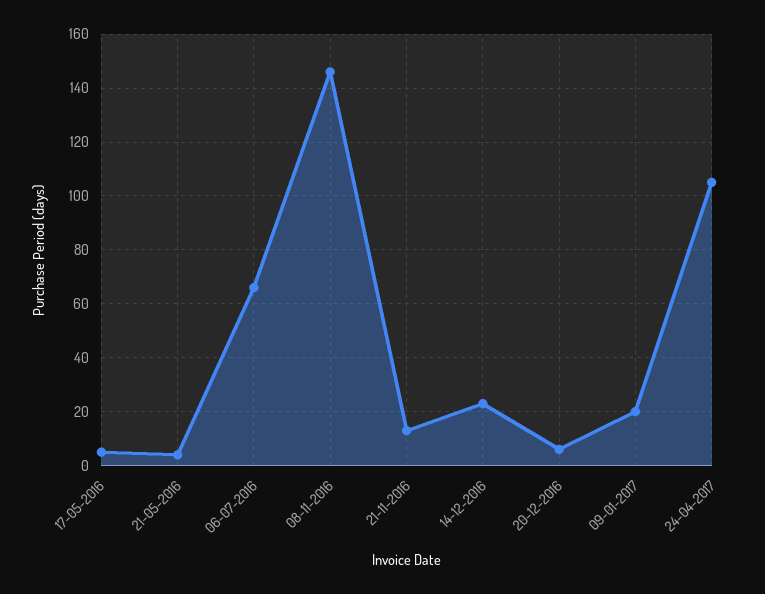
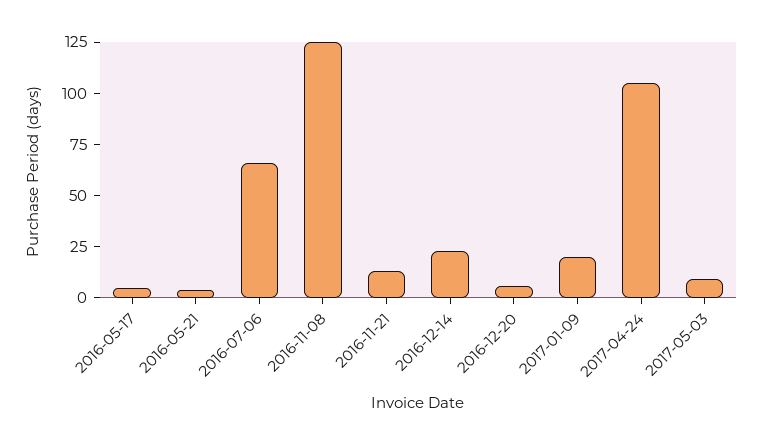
08-11-2016: 145 -> 125
2017-05-03: none -> 10

